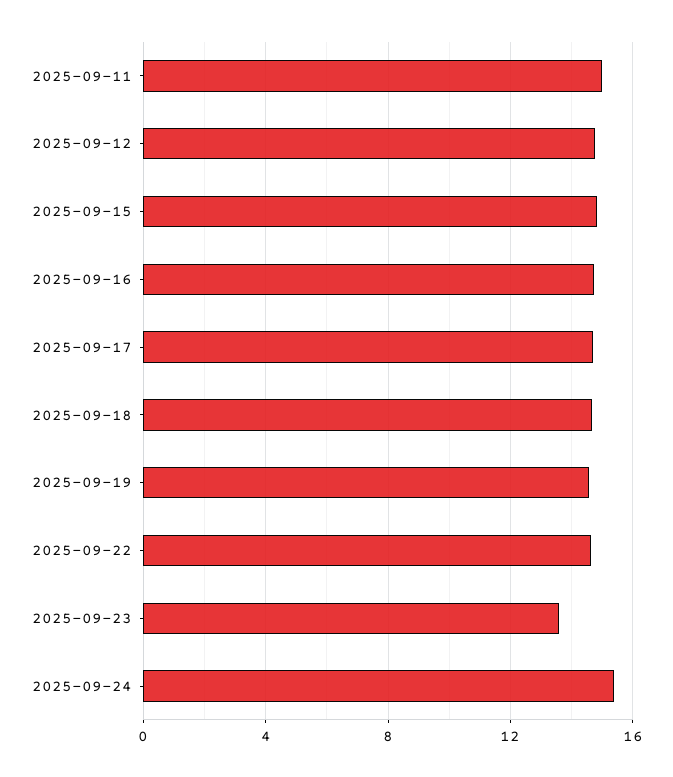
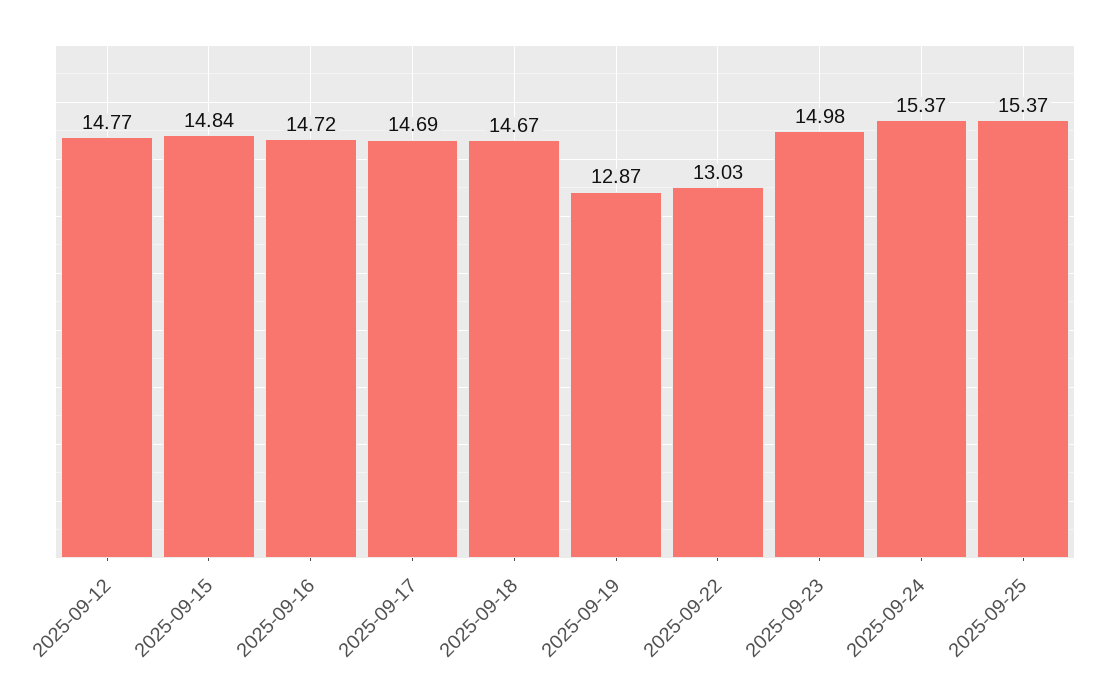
2025-09-11: 15 -> none
2025-09-19: 14.5 -> 12.87
2025-09-22: 14.5 -> 13.03
2025-09-23: 13.5 -> 14.98
2025-09-25: none -> 15.37

